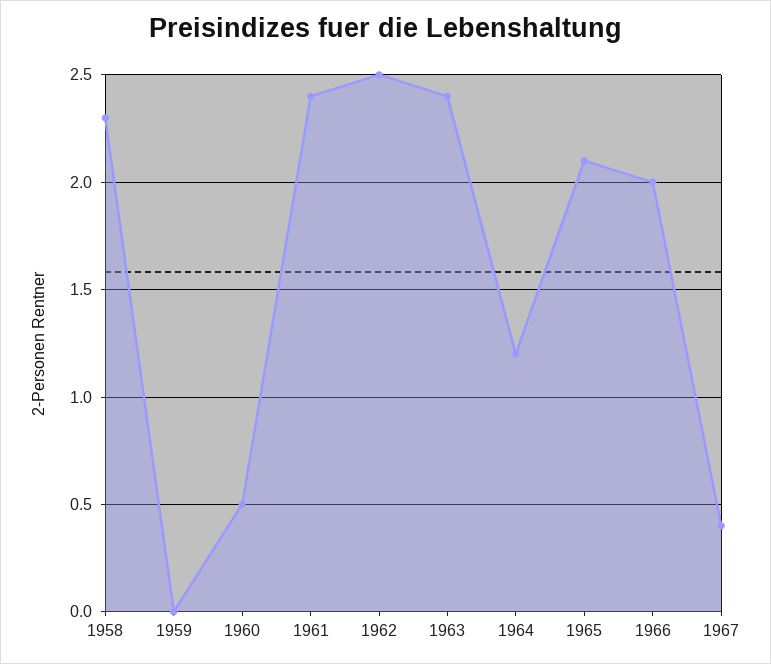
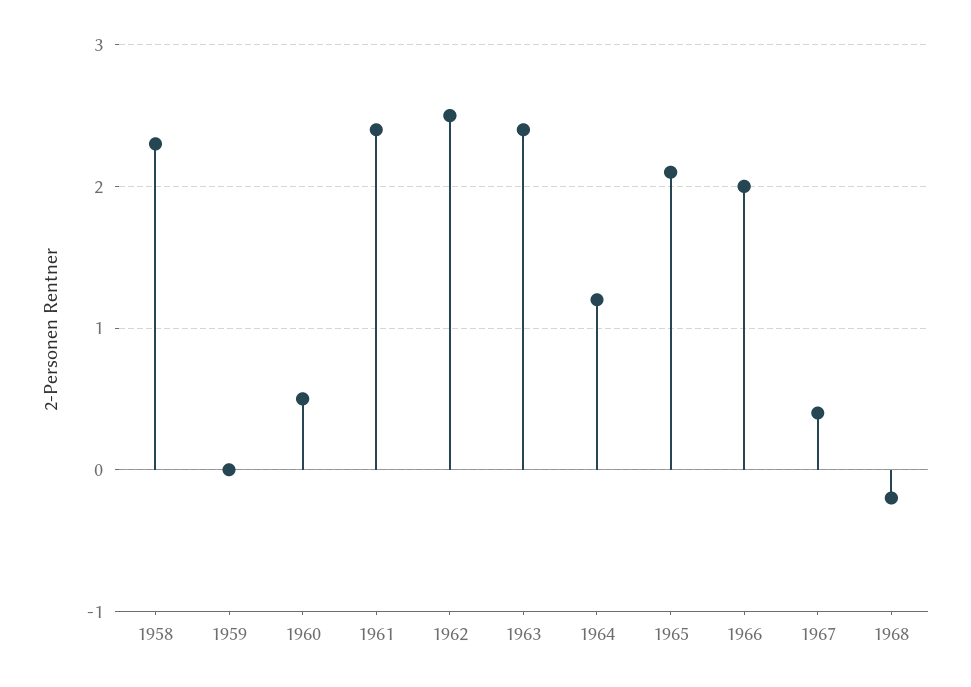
1968: none -> -0.2

